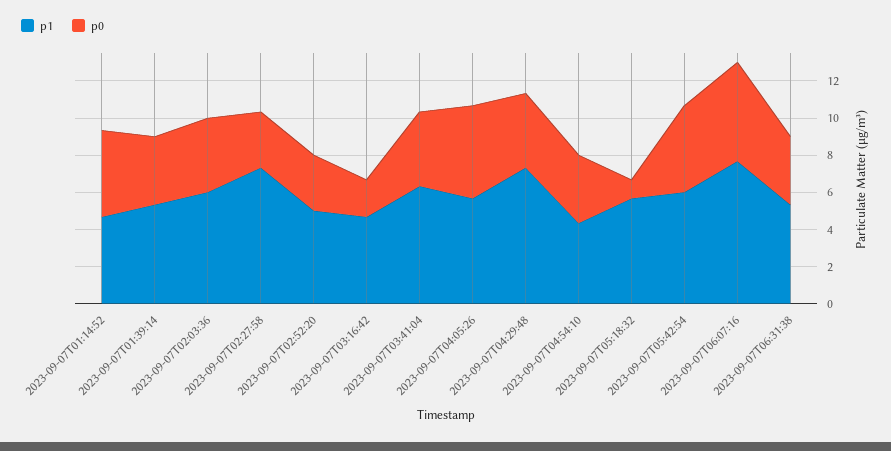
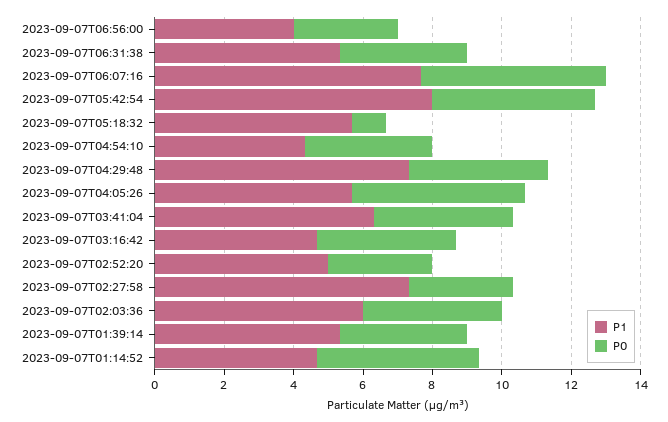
p0, 2023-09-07T03:16:42: 2 -> 4
p1, 2023-09-07T05:42:54: 6 -> 8
p1, 2023-09-07T06:56:00: none -> 4
p0, 2023-09-07T06:56:00: none -> 3

